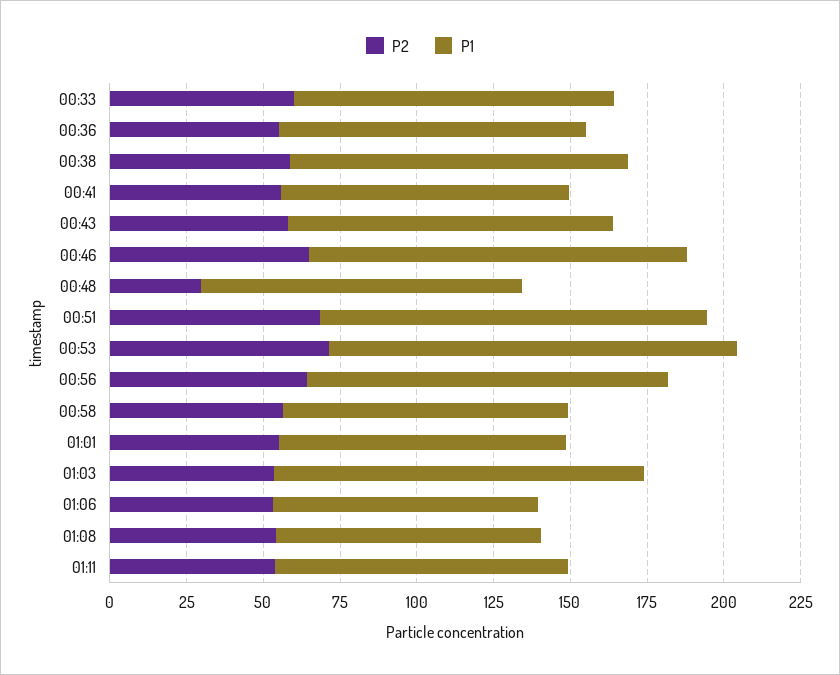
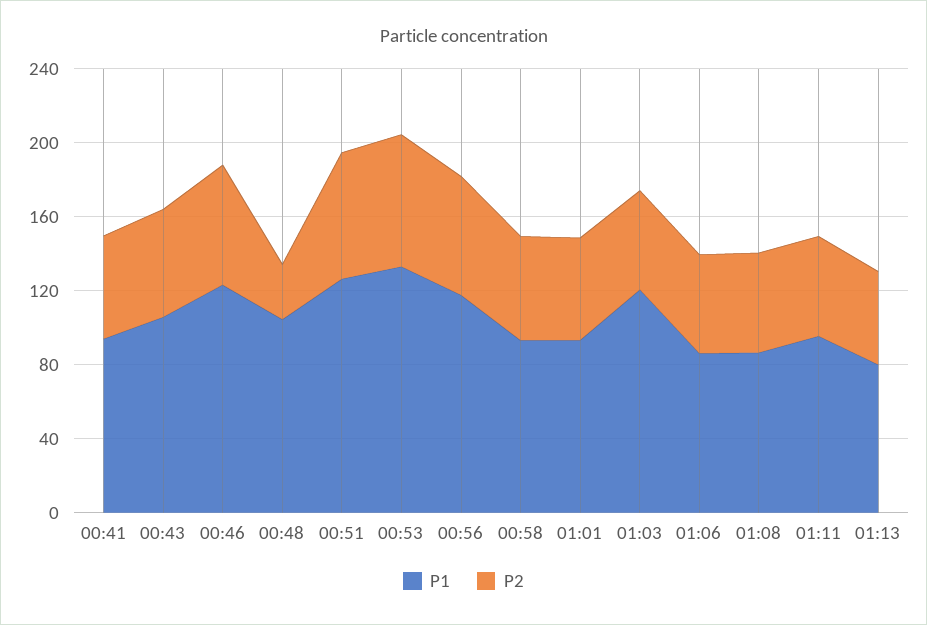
P2, 00:33: 60 -> none
P1, 00:33: 105 -> none
P2, 00:36: 55 -> none
P1, 00:36: 100 -> none
P2, 00:38: 60 -> none
P1, 00:38: 110 -> none
P1, 01:13: none -> 80
P2, 01:13: none -> 50

